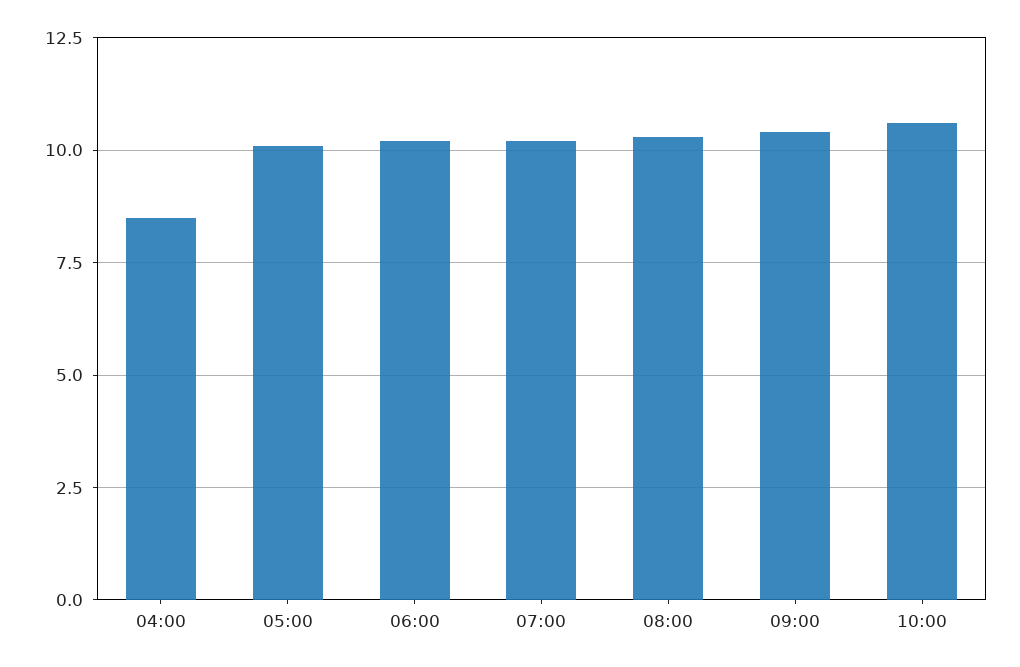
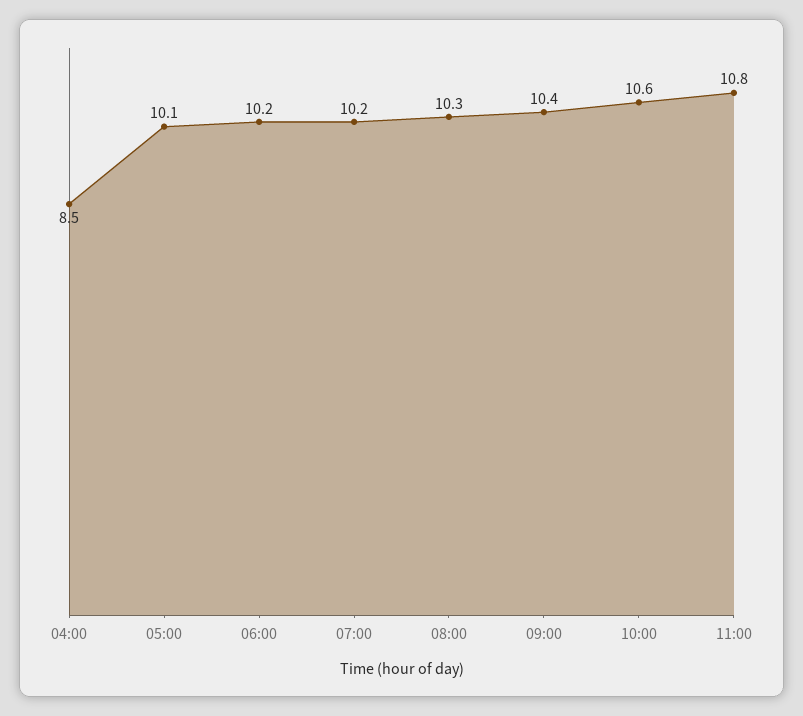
11:00: none -> 10.8

